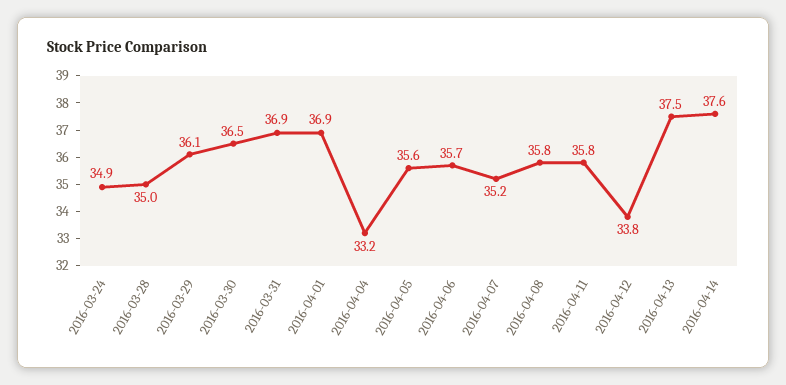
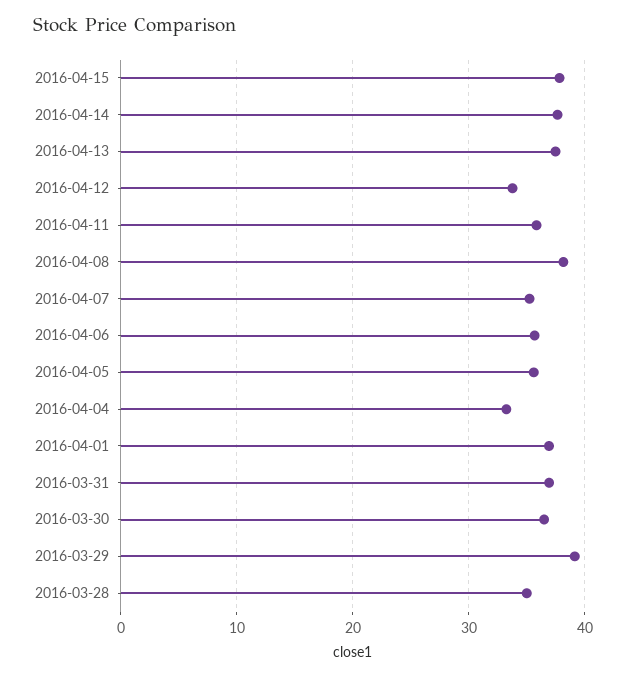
2016-03-24: 34.9 -> none
2016-03-29: 36.1 -> 39
2016-04-08: 35.8 -> 38
2016-04-15: none -> 38

